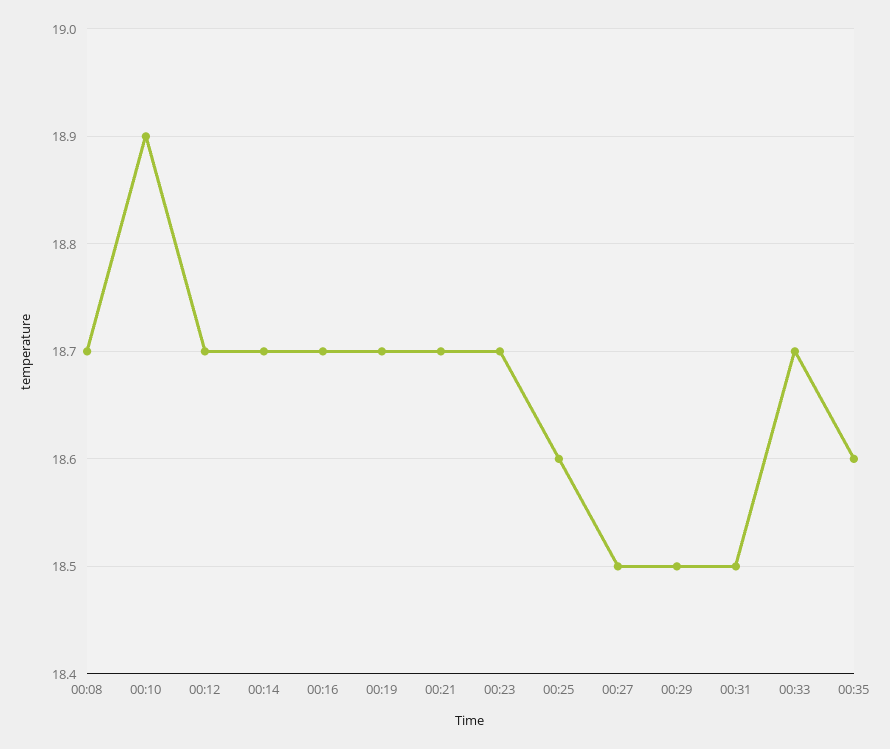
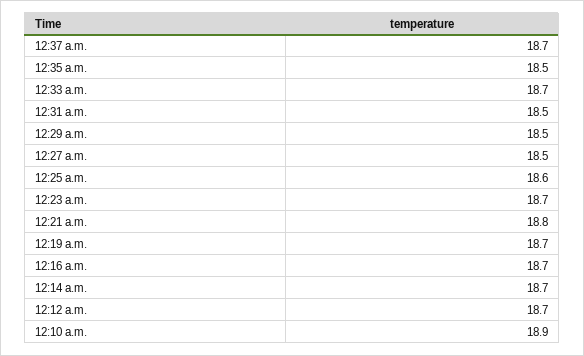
00:08: 18.7 -> none
00:21: 18.7 -> 18.8
00:35: 18.6 -> 18.5
12:37 a.m.: none -> 18.7

